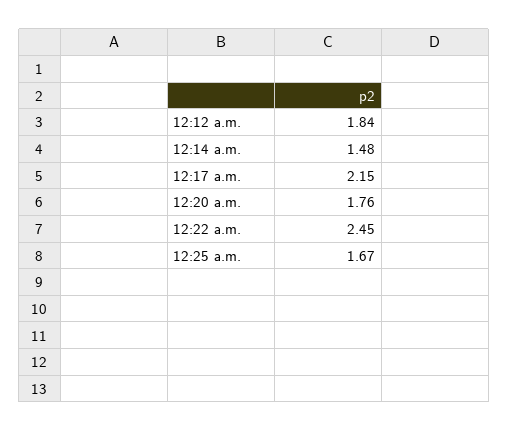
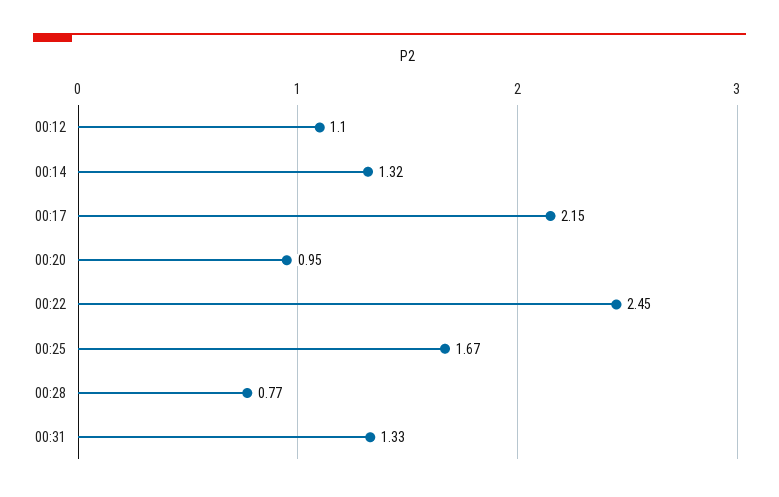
12:12 a.m.: 1.84 -> 1.1
12:14 a.m.: 1.48 -> 1.32
12:20 a.m.: 1.76 -> 0.95
00:28: none -> 0.77
00:31: none -> 1.33

